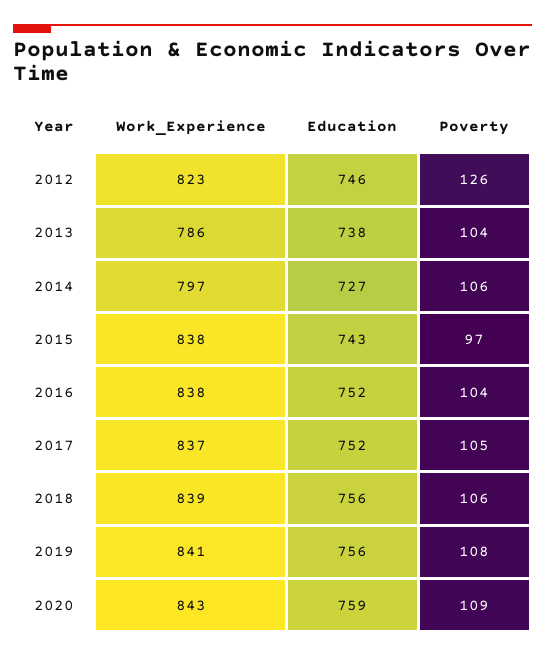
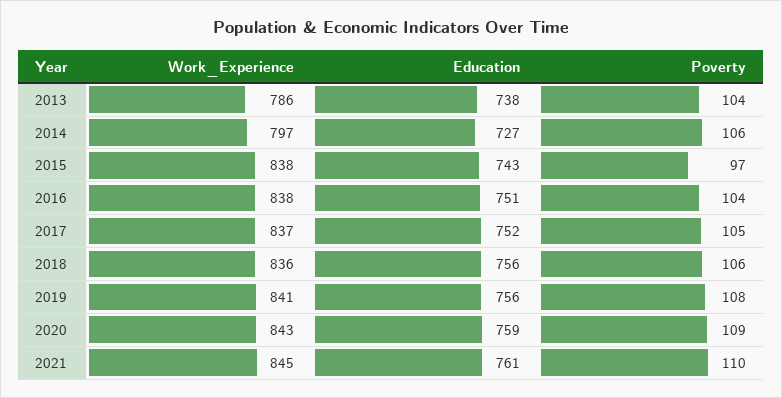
Work_Experience, 2012: 823 -> none
Education, 2012: 746 -> none
Poverty, 2012: 126 -> none
Education, 2016: 752 -> 751
Work_Experience, 2018: 839 -> 836
Work_Experience, 2021: none -> 845
Education, 2021: none -> 761
Poverty, 2021: none -> 110

